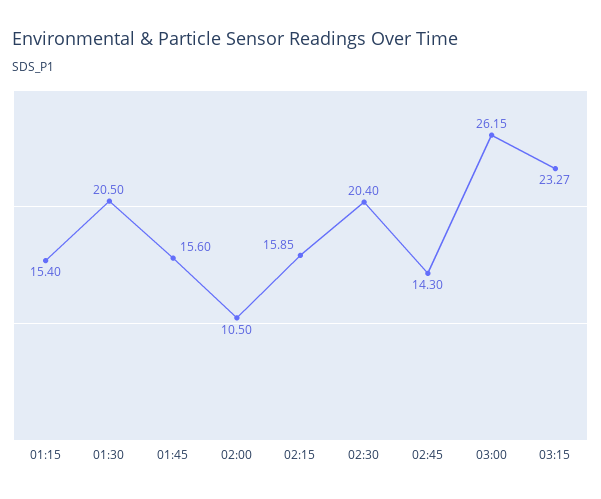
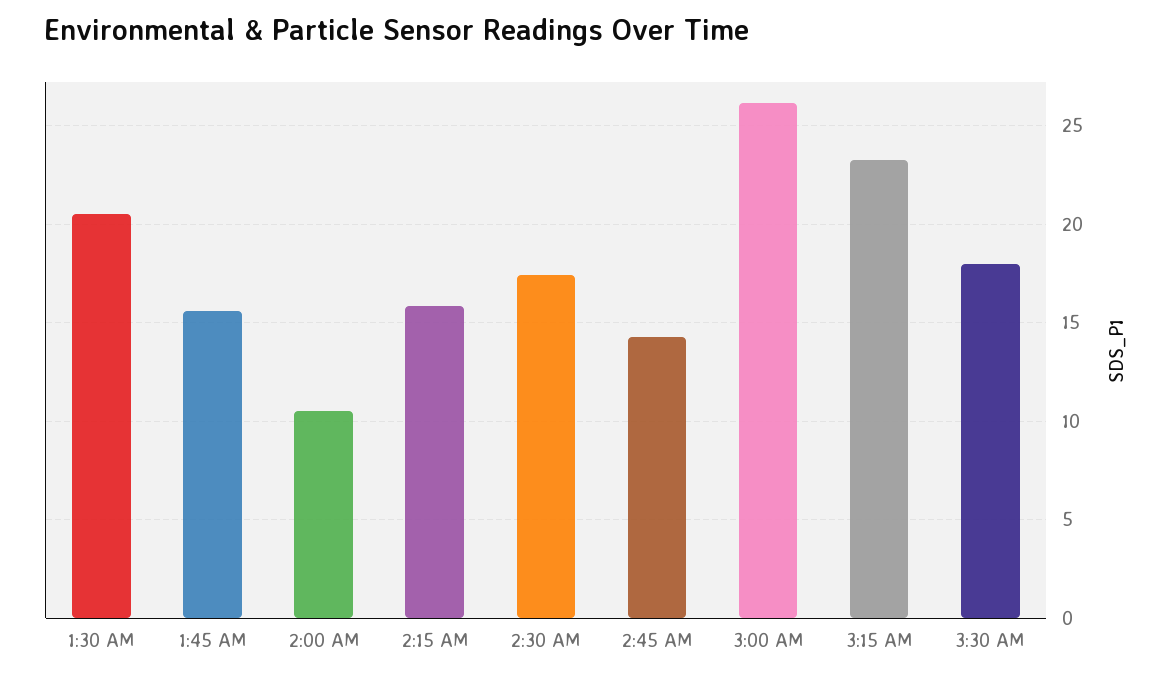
01:15: 15.4 -> none
02:30: 20.4 -> 17.5
3:30 AM: none -> 18

